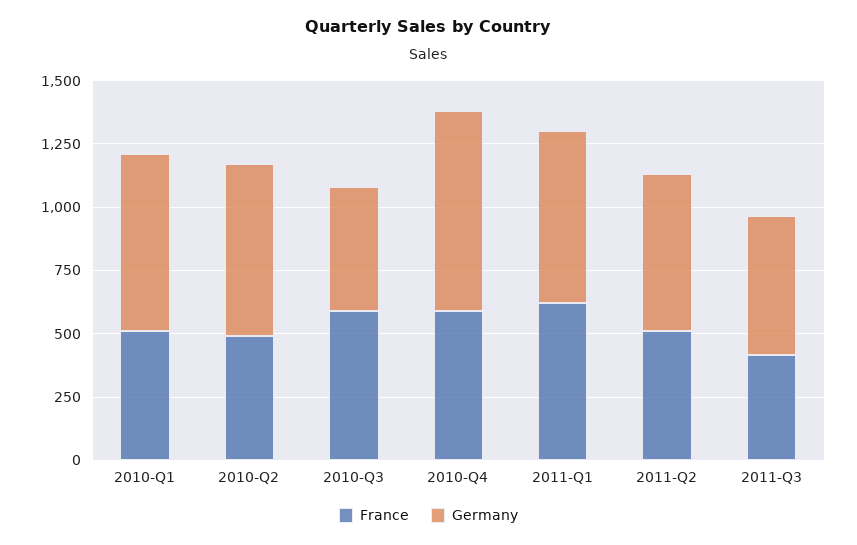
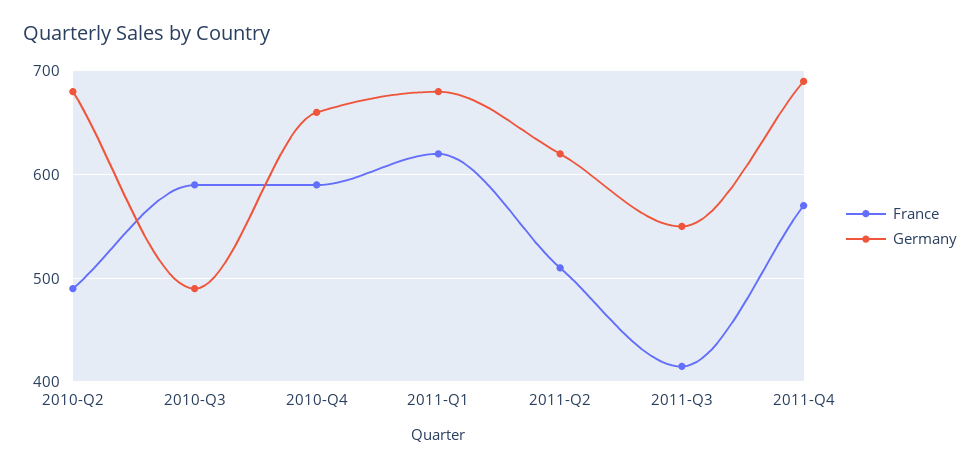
France, 2010-Q1: 500 -> none
Germany, 2010-Q1: 700 -> none
Germany, 2010-Q4: 800 -> 660
France, 2011-Q4: none -> 570
Germany, 2011-Q4: none -> 690

